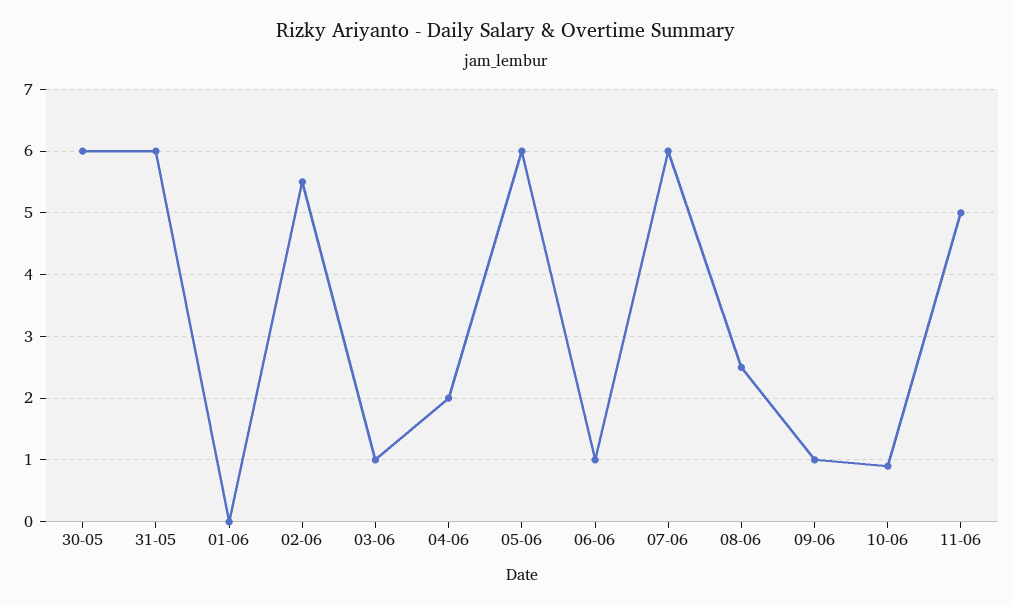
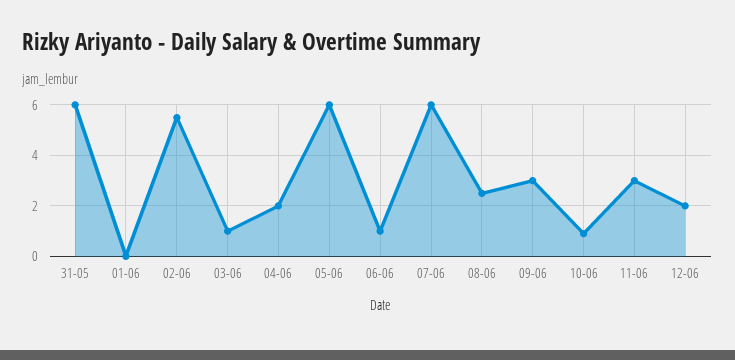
30-05: 6 -> none
09-06: 1 -> 3
11-06: 5 -> 3
12-06: none -> 2

